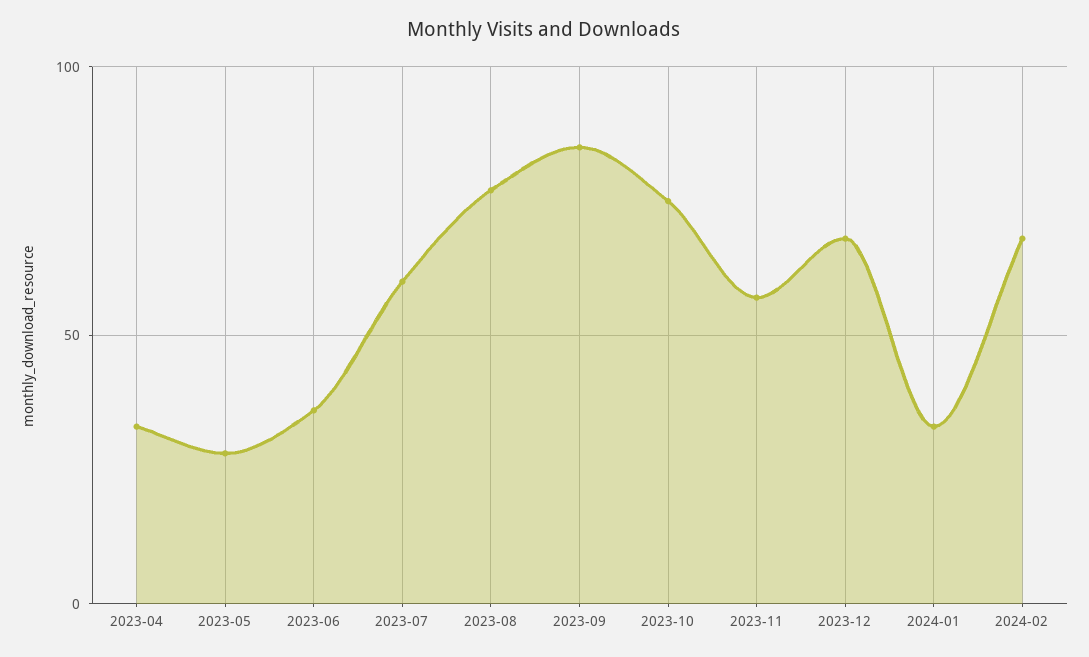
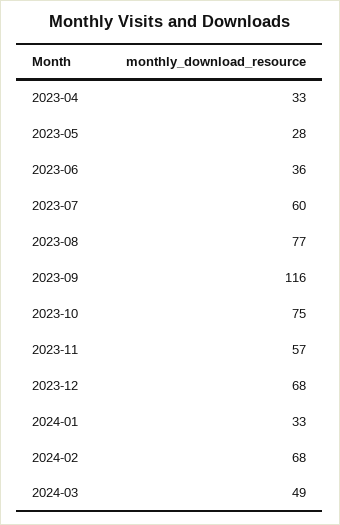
2023-09: 85 -> 116
2024-03: none -> 49

